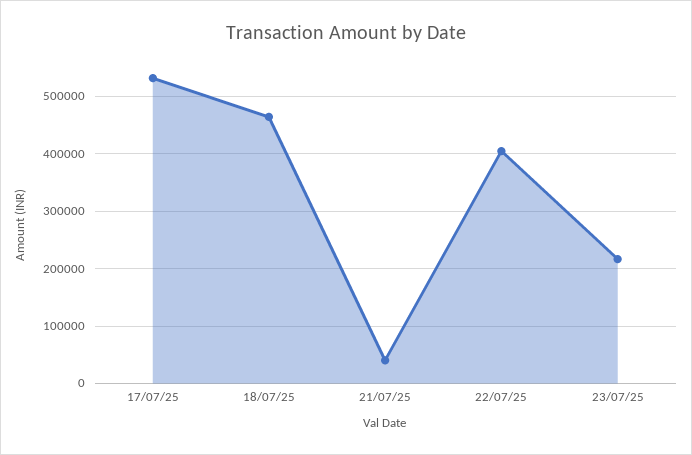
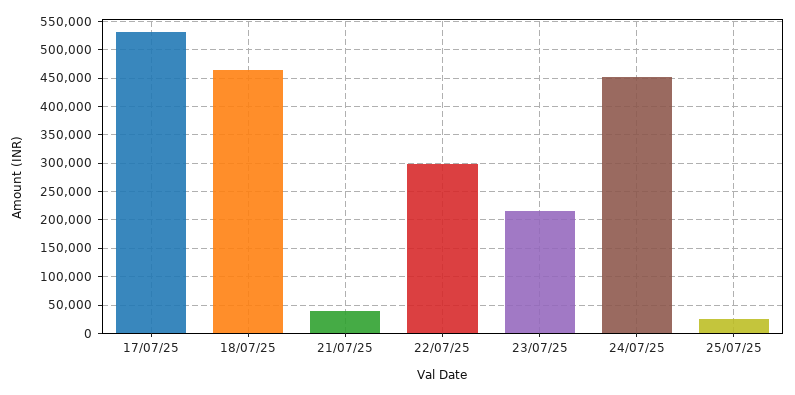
22/07/25: 400000 -> 300000
24/07/25: none -> 450000
25/07/25: none -> 25000

